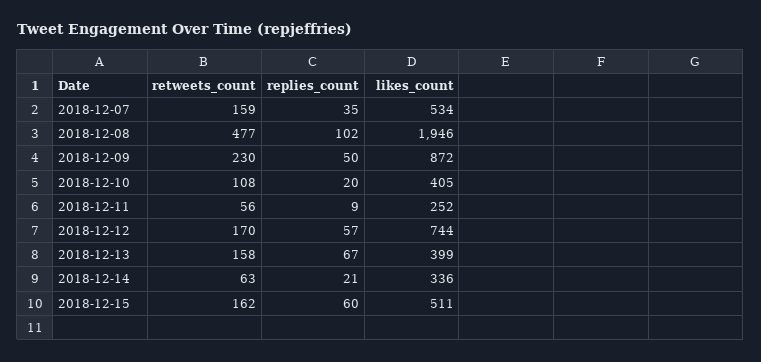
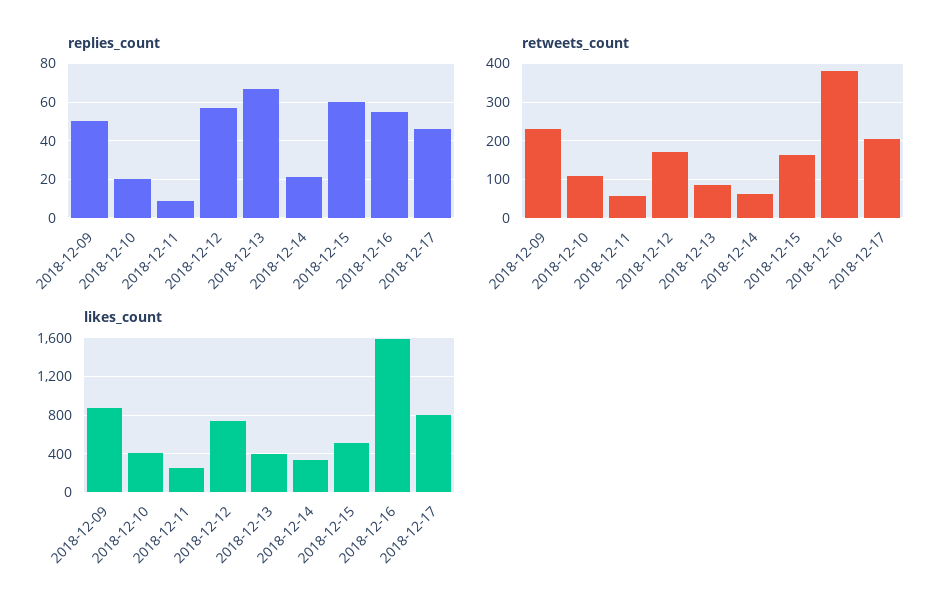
retweets_count, 2018-12-07: 159 -> none
replies_count, 2018-12-07: 35 -> none
likes_count, 2018-12-07: 534 -> none
retweets_count, 2018-12-08: 477 -> none
replies_count, 2018-12-08: 102 -> none
likes_count, 2018-12-08: 1946 -> none
retweets_count, 2018-12-13: 158 -> 80
replies_count, 2018-12-16: none -> 55
replies_count, 2018-12-17: none -> 45
retweets_count, 2018-12-16: none -> 380
retweets_count, 2018-12-17: none -> 200
likes_count, 2018-12-16: none -> 1600
likes_count, 2018-12-17: none -> 800

